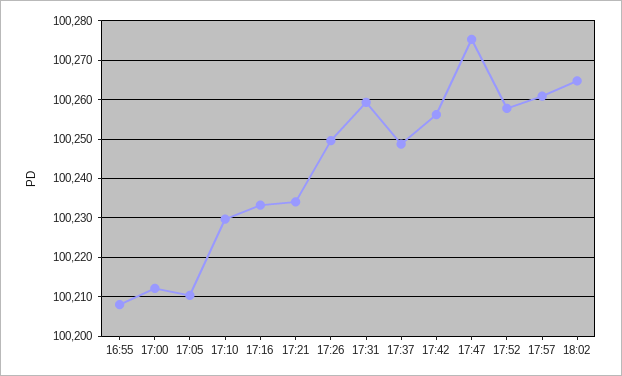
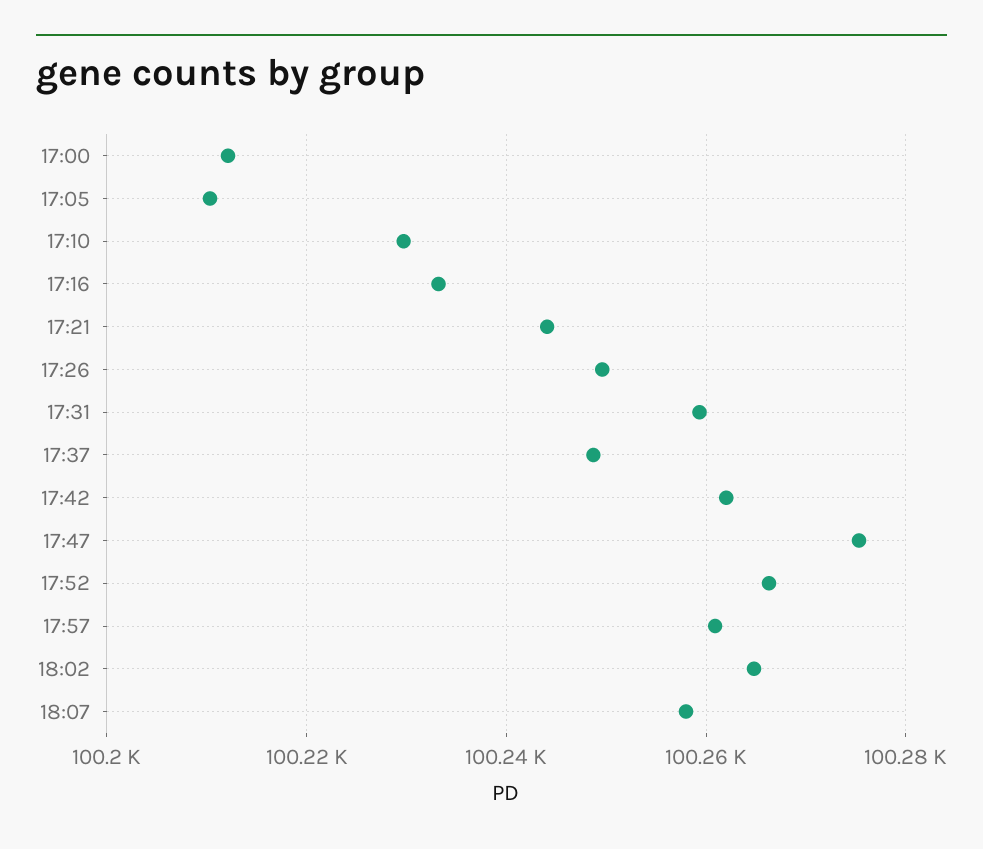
16:55: 100208 -> none
17:21: 100234 -> 100244
17:42: 100256 -> 100262
17:52: 100258 -> 100266
18:07: none -> 100258

